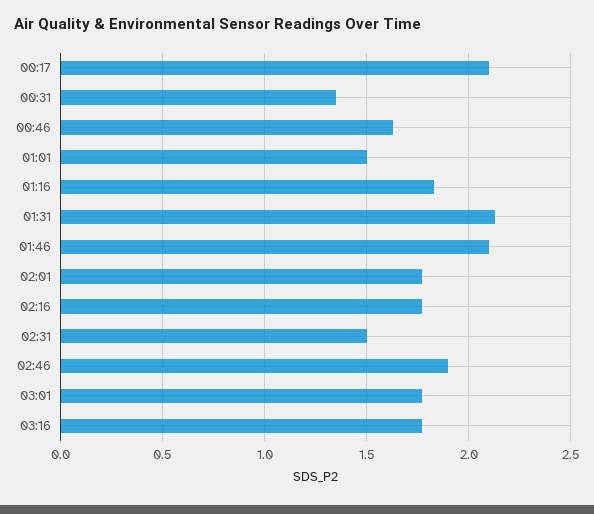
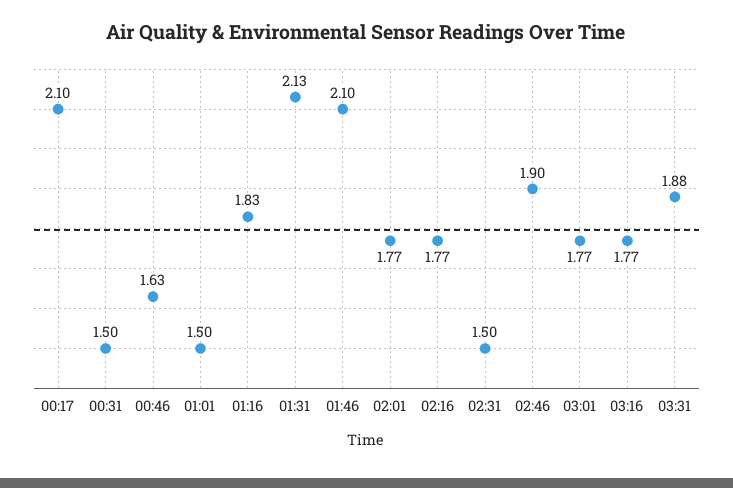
00:31: 1.35 -> 1.5
03:31: none -> 1.88

